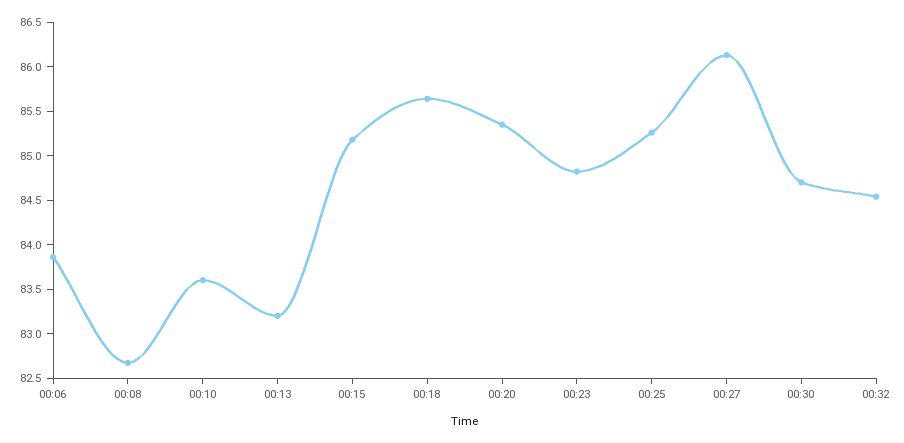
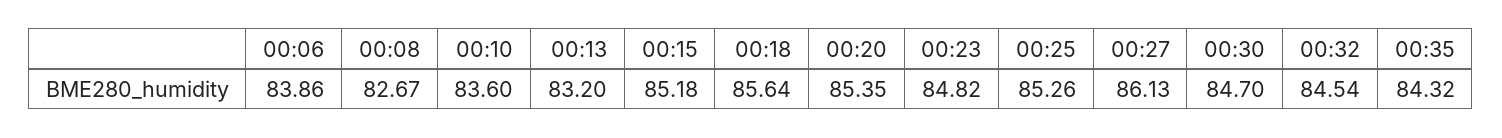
00:35: none -> 84.32

